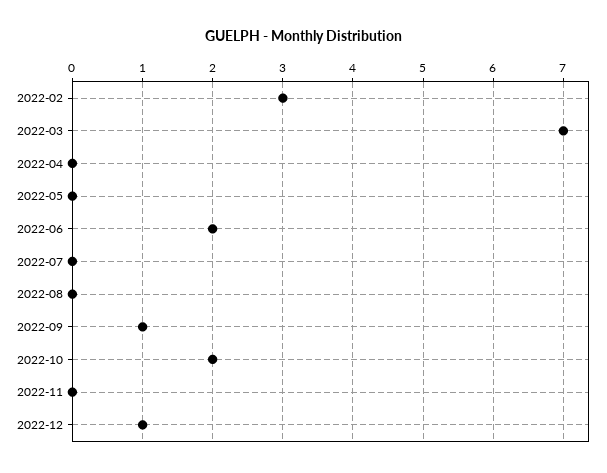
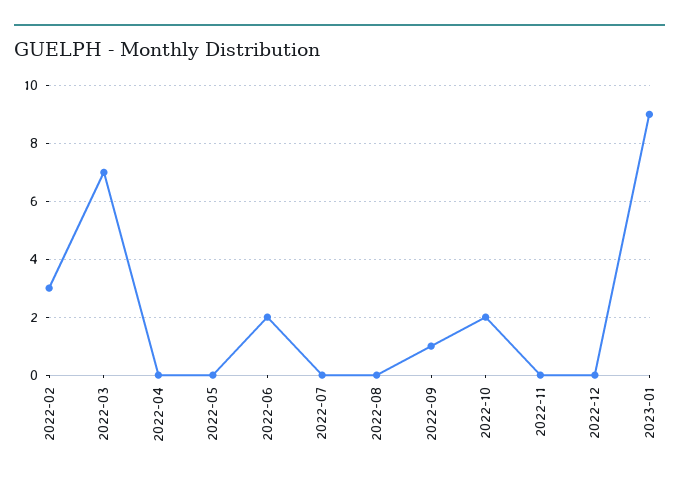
2022-12: 1 -> 0
2023-01: none -> 9

